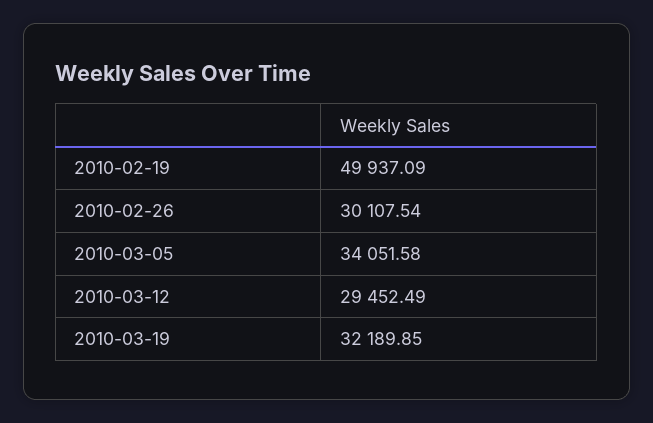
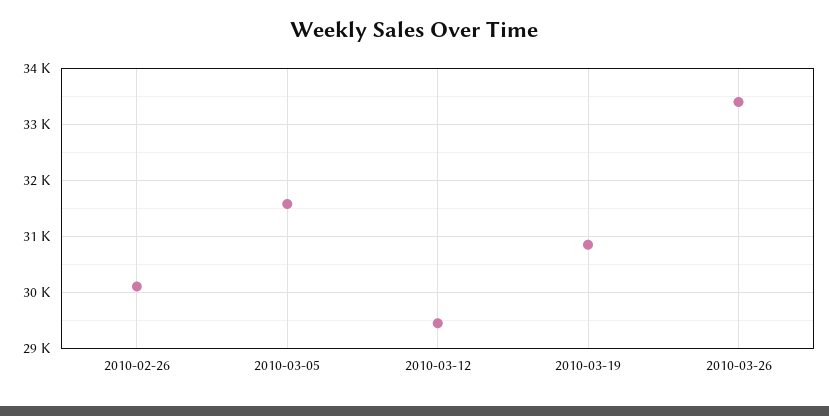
2010-02-19: 49937.09 -> none
2010-03-05: 34051.58 -> 31600
2010-03-19: 32189.85 -> 30800
2010-03-26: none -> 33400

